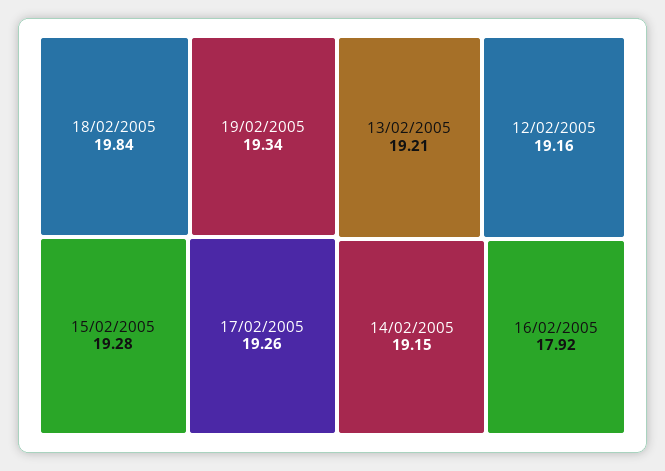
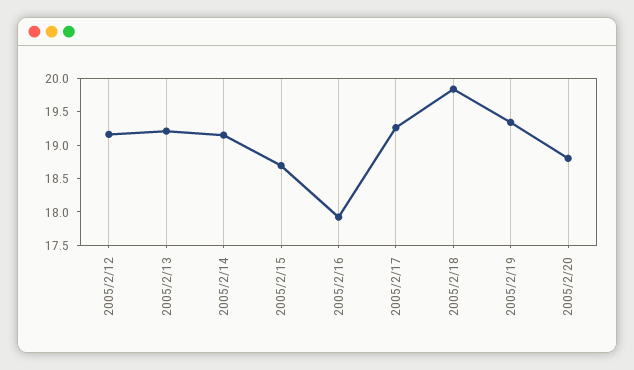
15/02/2005: 19.28 -> 18.75
2005/2/20: none -> 18.75

